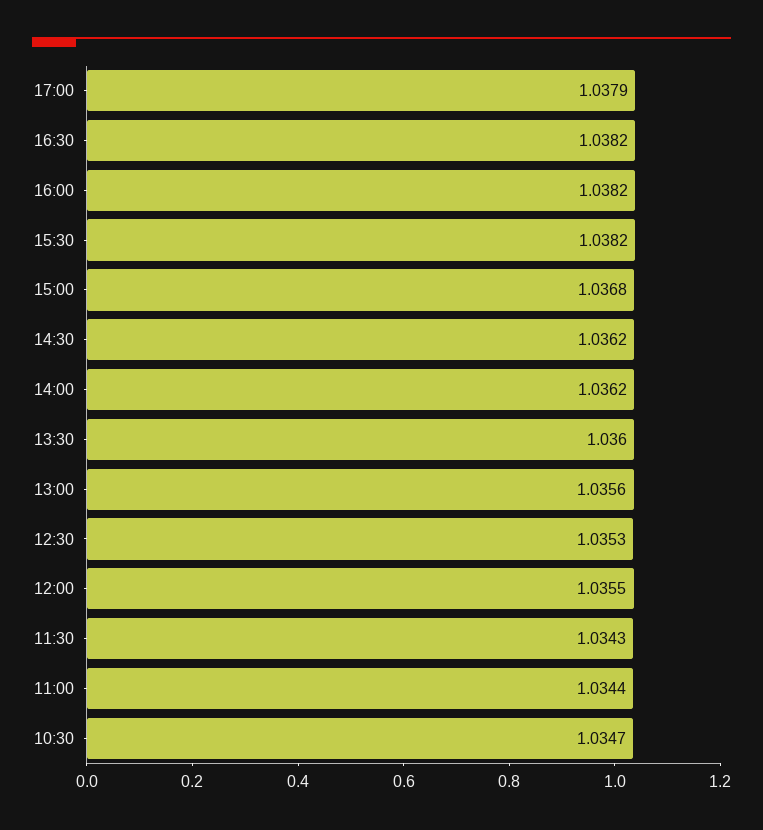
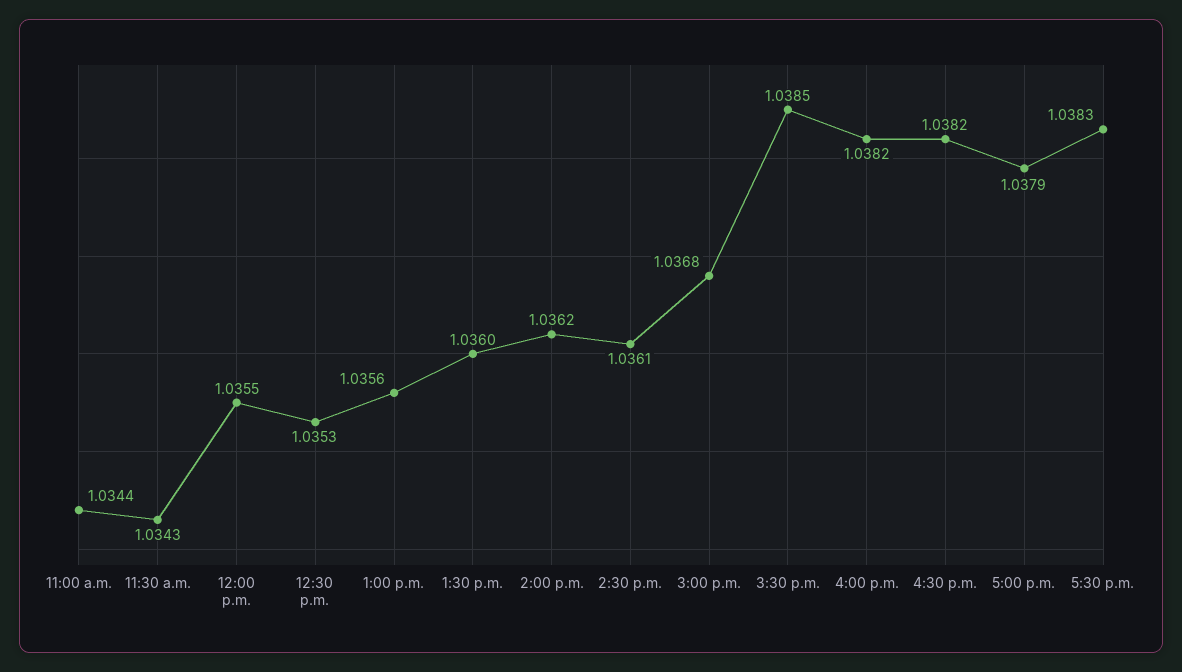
15:30: 1.0382 -> 1.0385
14:30: 1.0362 -> 1.0361
10:30: 1.0347 -> none
5:30 p.m.: none -> 1.0383

